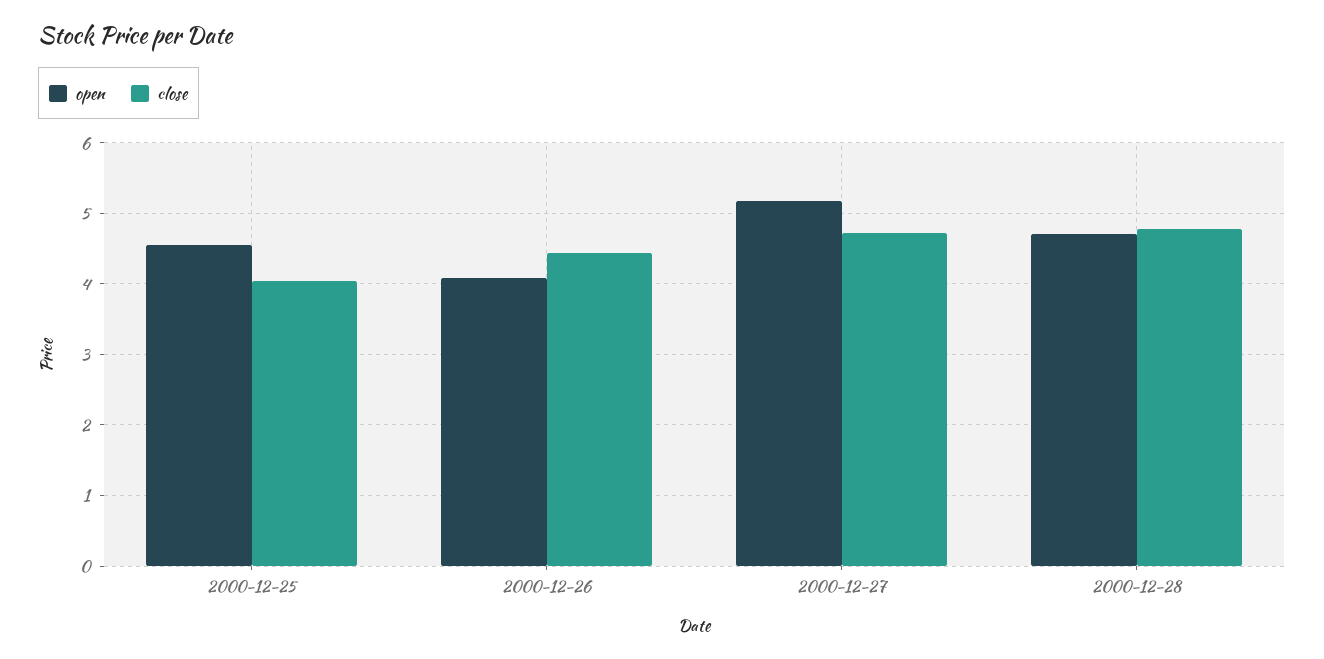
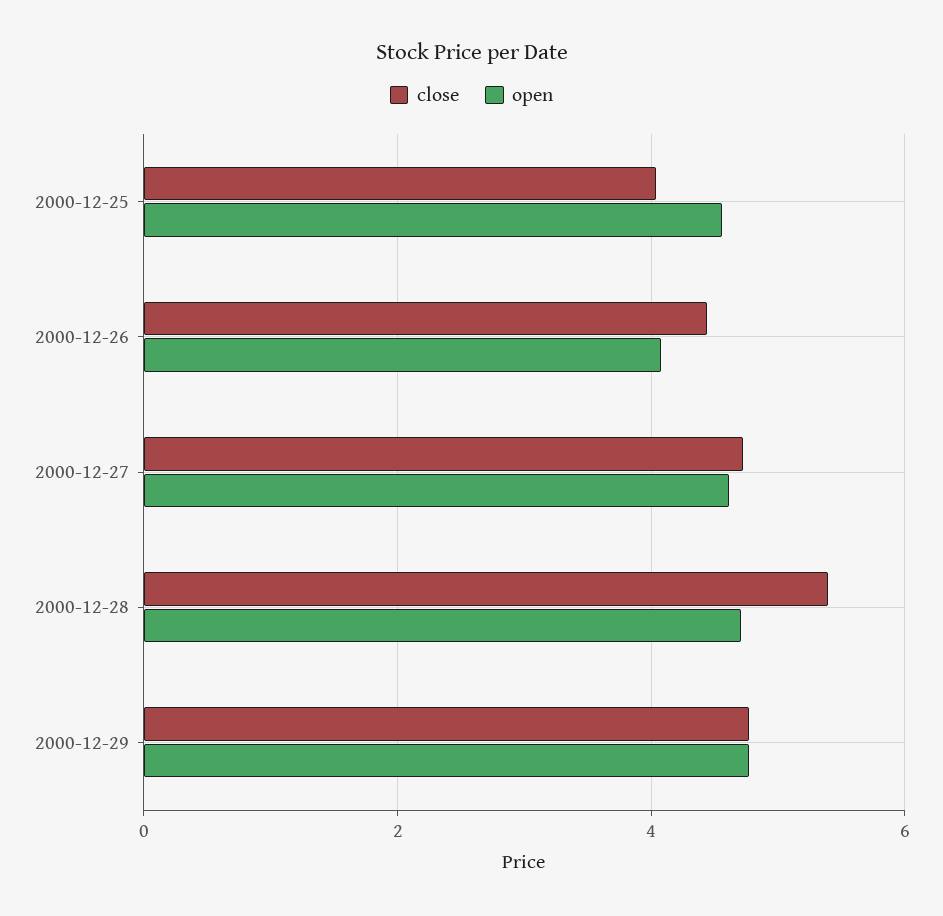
open, 2000-12-27: 5.2 -> 4.6
close, 2000-12-28: 4.8 -> 5.4
close, 2000-12-29: none -> 4.8
open, 2000-12-29: none -> 4.8

